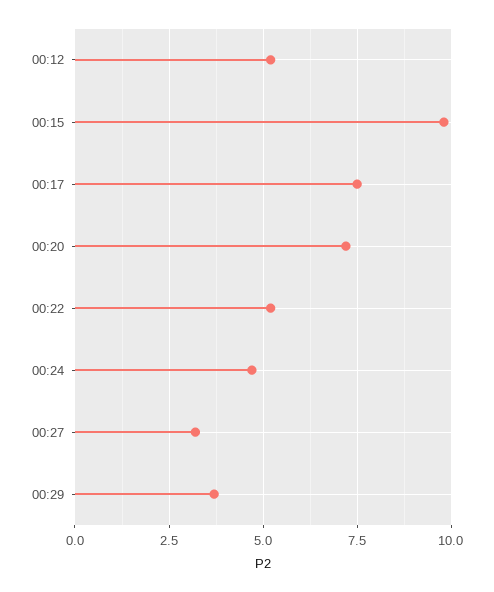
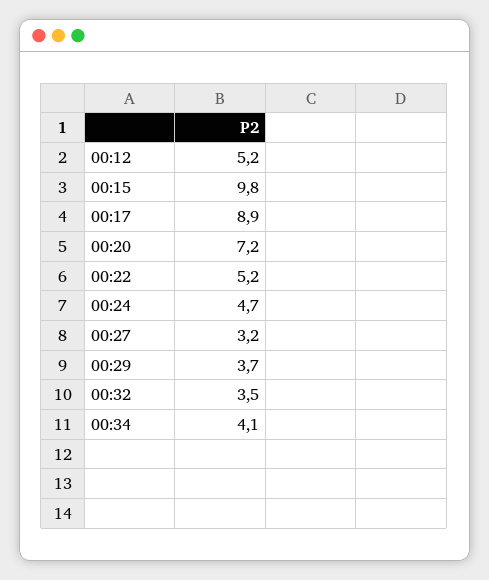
00:17: 7.5 -> 8.9
00:32: none -> 3.5
00:34: none -> 4.1

